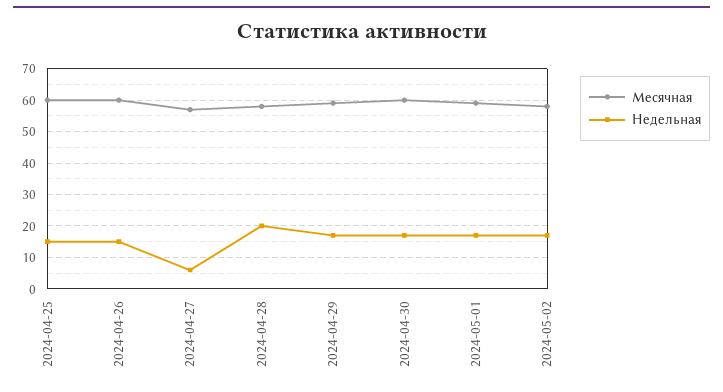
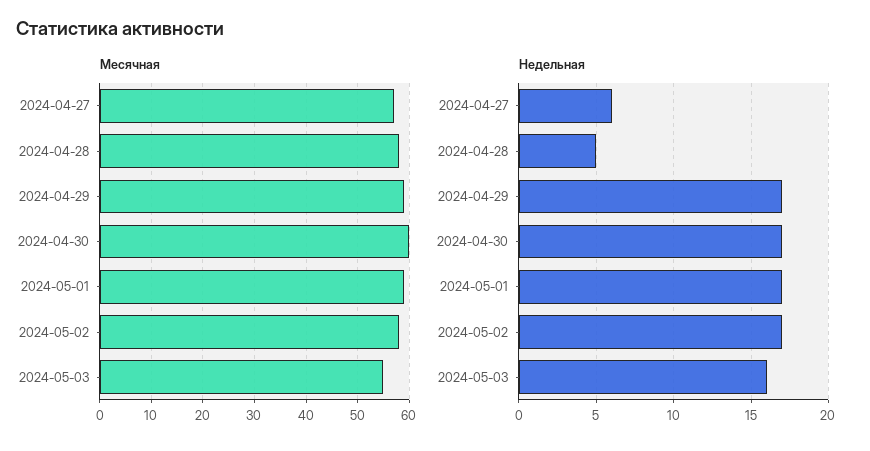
Месячная, 2024-04-25: 60 -> none
Недельная, 2024-04-25: 15 -> none
Месячная, 2024-04-26: 60 -> none
Недельная, 2024-04-26: 15 -> none
Недельная, 2024-04-28: 20 -> 5
Месячная, 2024-05-03: none -> 55
Недельная, 2024-05-03: none -> 16

